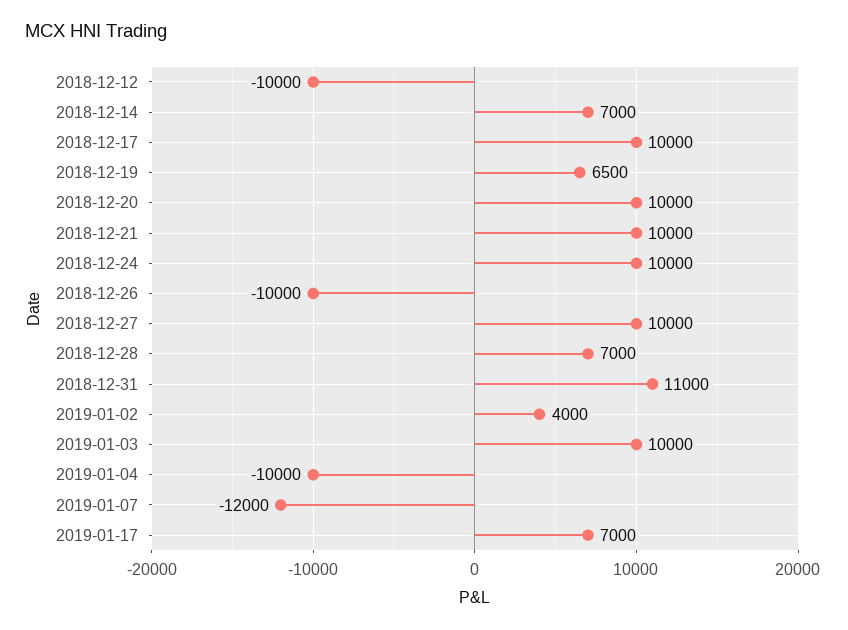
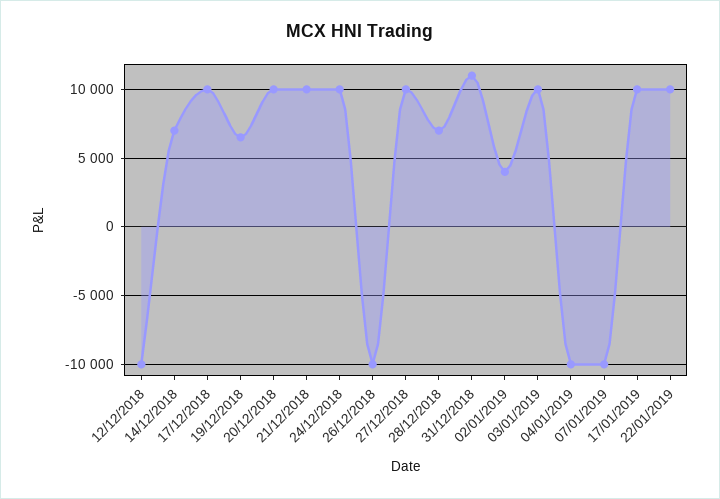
2019-01-07: -12000 -> -10000
2019-01-17: 7000 -> 10000
22/01/2019: none -> 10000

